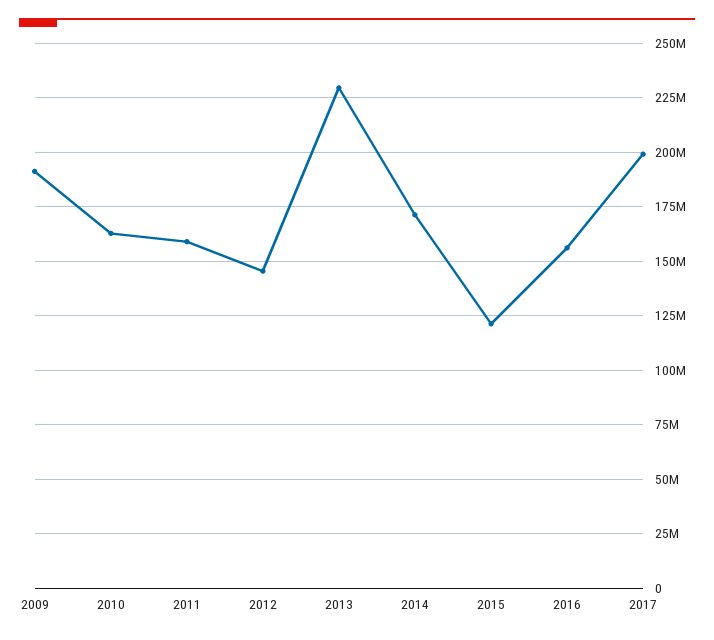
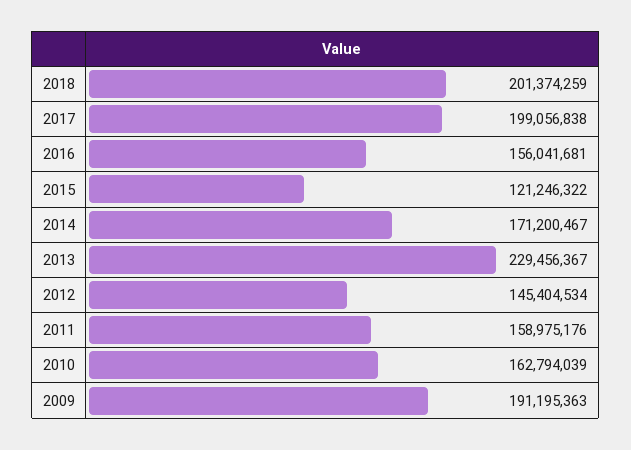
2018: none -> 201374259

